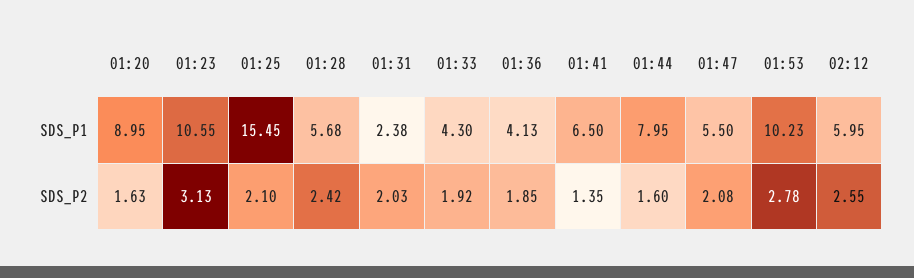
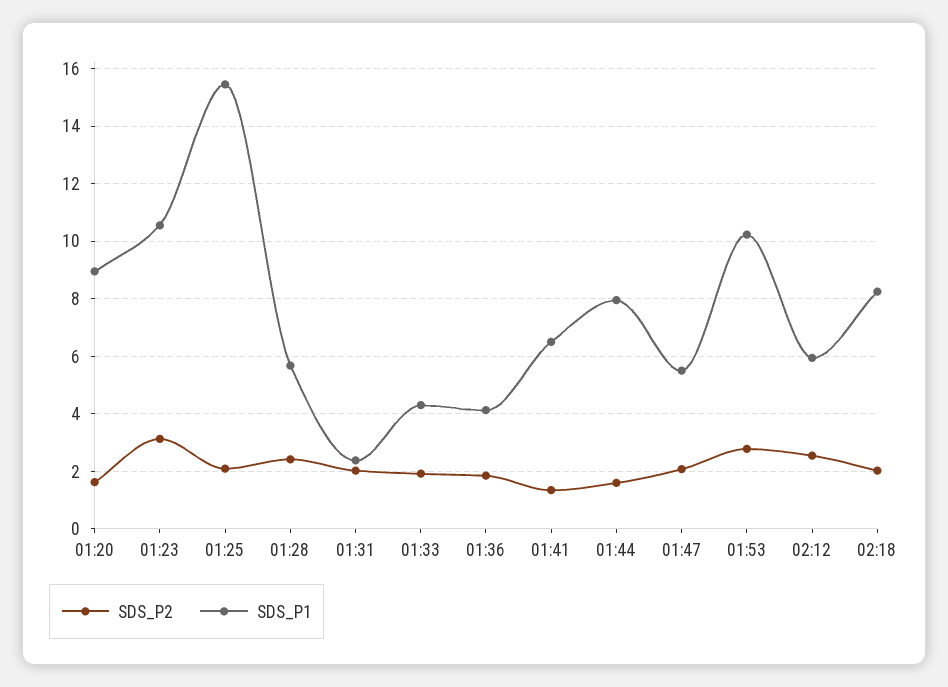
SDS_P2, 02:18: none -> 2
SDS_P1, 02:18: none -> 8.25

